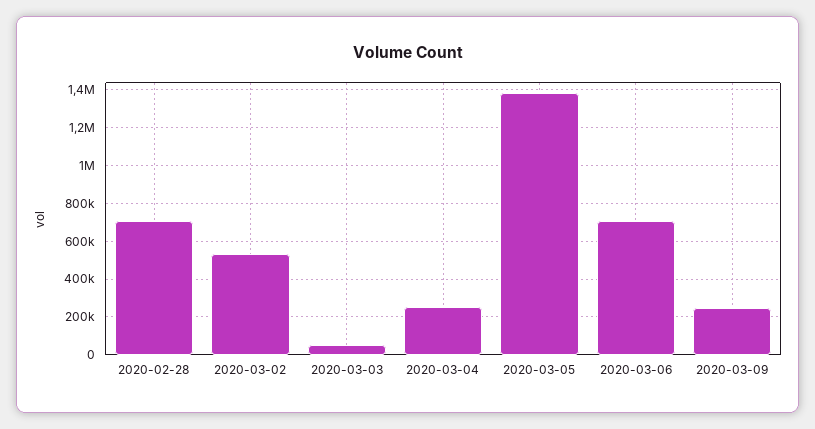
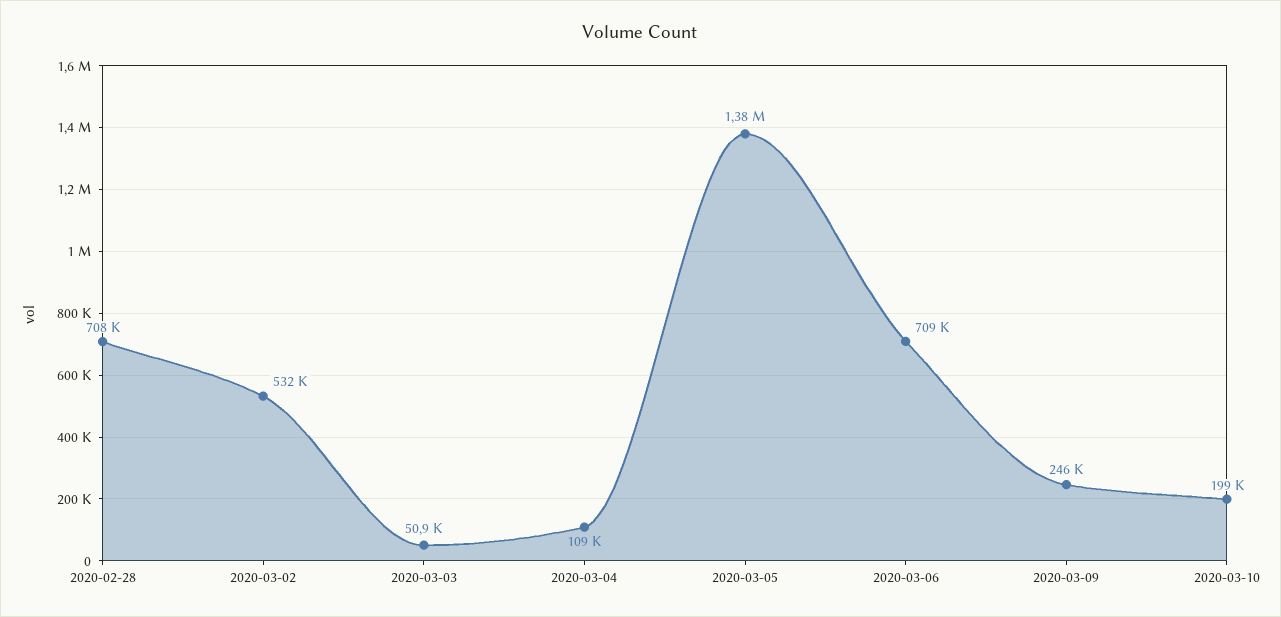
2020-03-04: 250000 -> 109000
2020-03-10: none -> 199000

